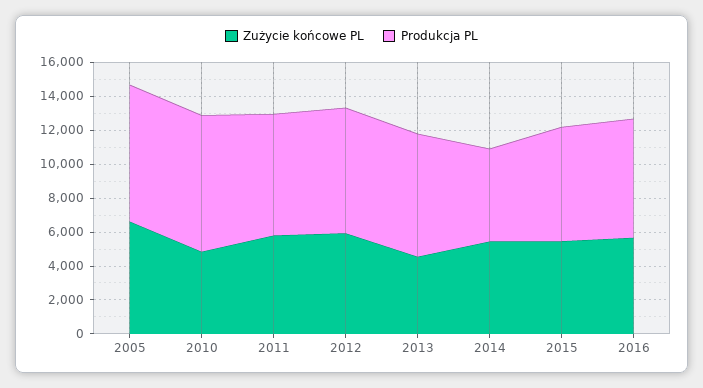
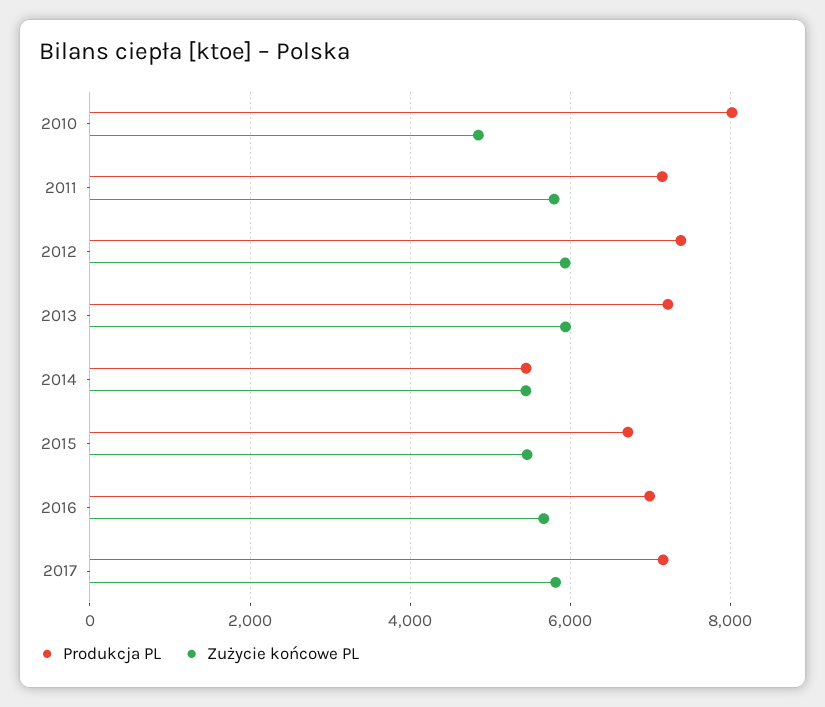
Zużycie końcowe PL, 2005: 6500 -> none
Produkcja PL, 2005: 8000 -> none
Zużycie końcowe PL, 2013: 4500 -> 6000
Produkcja PL, 2017: none -> 7200
Zużycie końcowe PL, 2017: none -> 5800

